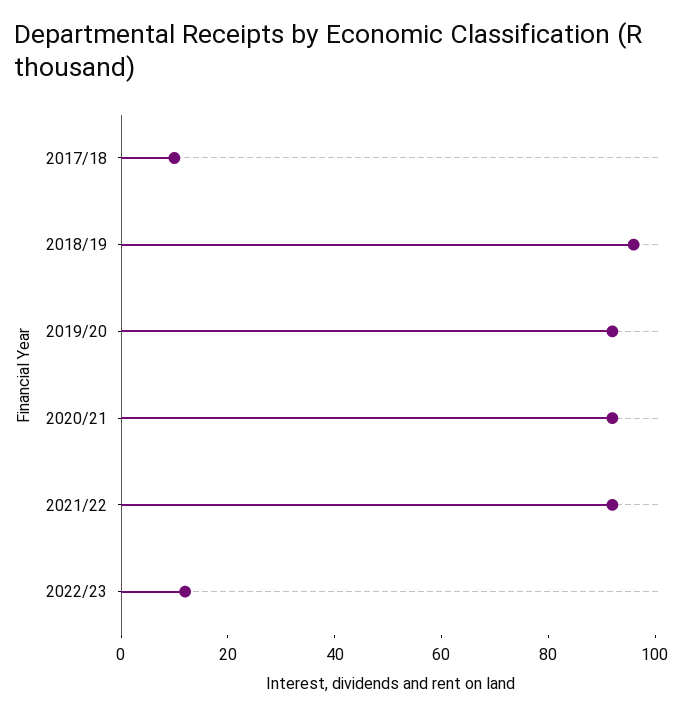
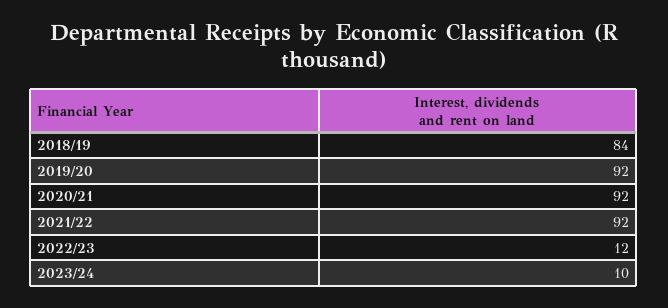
2017/18: 10 -> none
2018/19: 95 -> 84
2023/24: none -> 10

